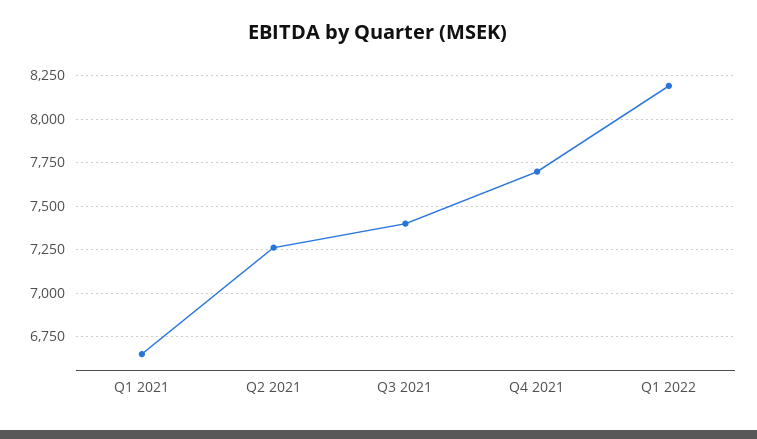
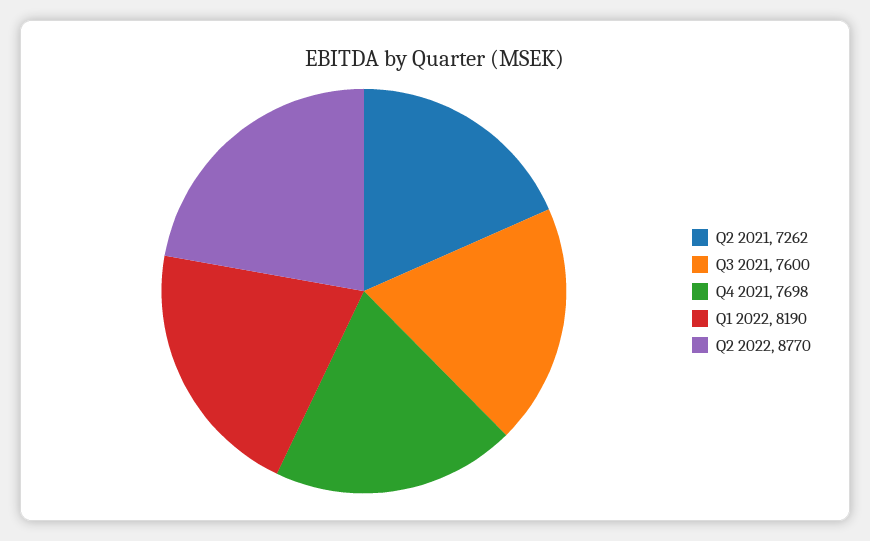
Q1 2021: 6650 -> none
Q3 2021: 7400 -> 7600
Q2 2022: none -> 8770

